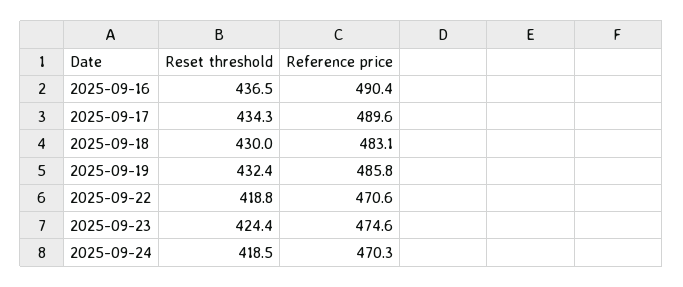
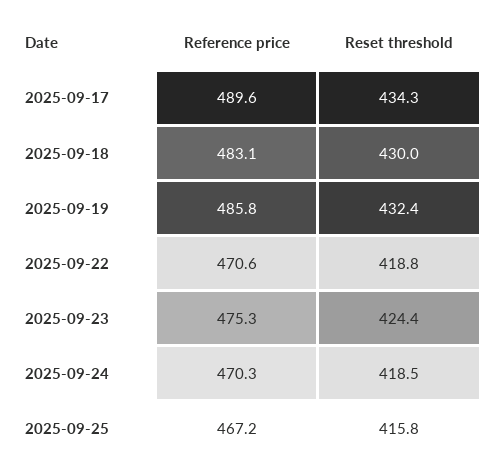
Reset threshold, 2025-09-16: 436.5 -> none
Reference price, 2025-09-16: 490.4 -> none
Reference price, 2025-09-23: 474.6 -> 475.3
Reference price, 2025-09-25: none -> 467.2
Reset threshold, 2025-09-25: none -> 415.8

